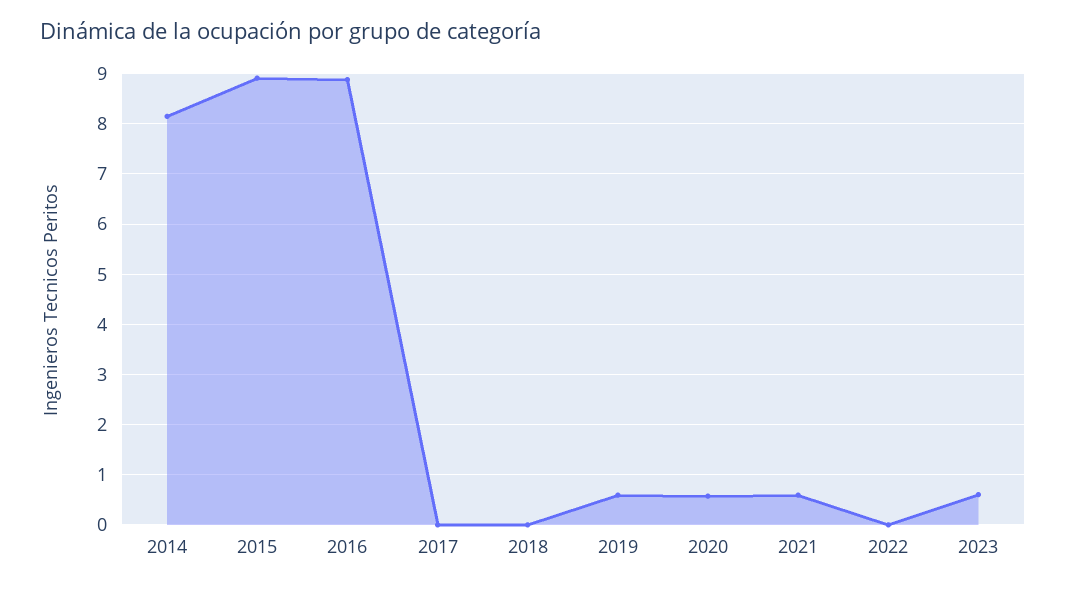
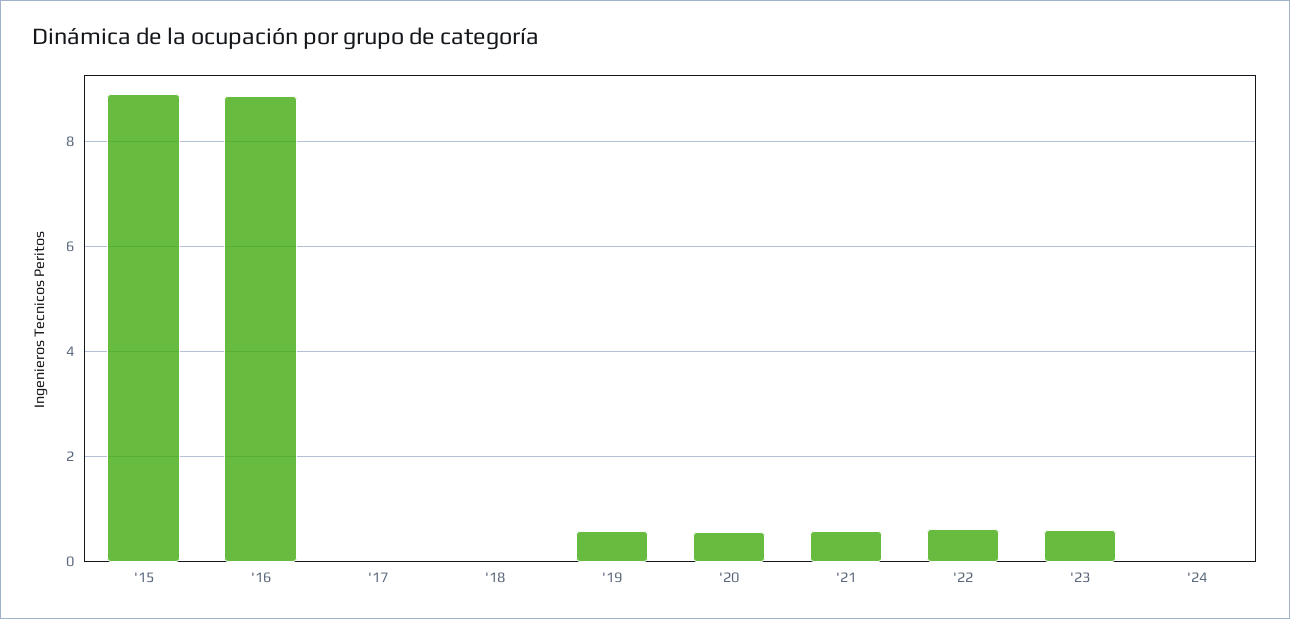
2014: 8.2 -> none
2022: 0 -> 0.6
'24: none -> 0

